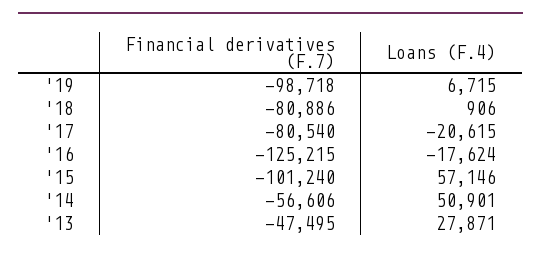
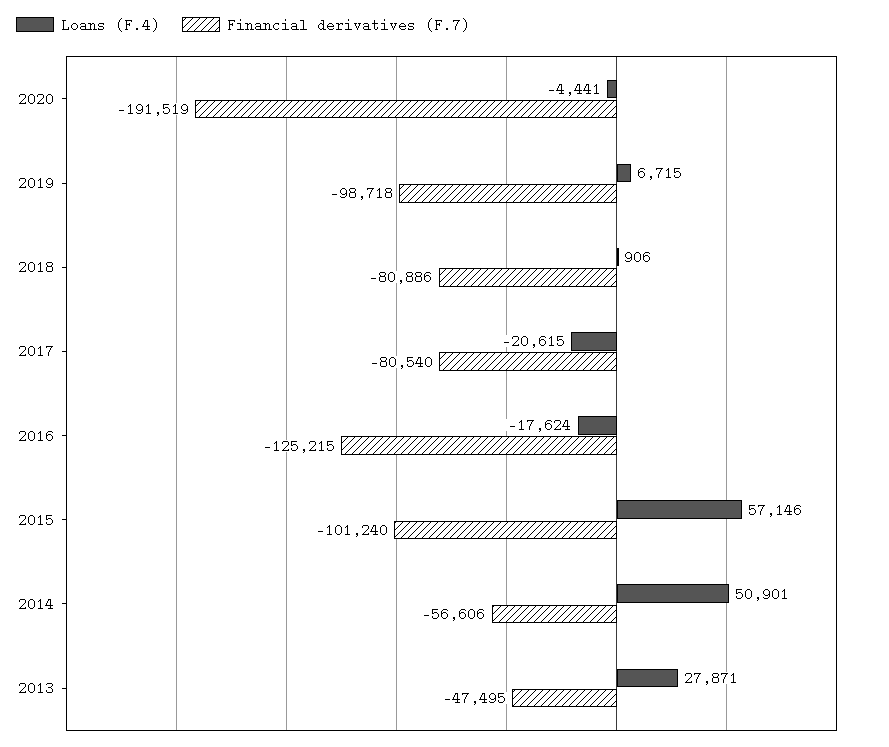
Loans (F.4), 2020: none -> -4441
Financial derivatives (F.7), 2020: none -> -191519

